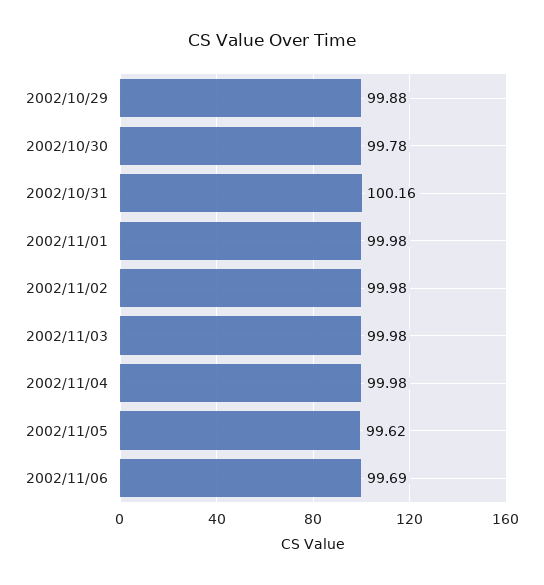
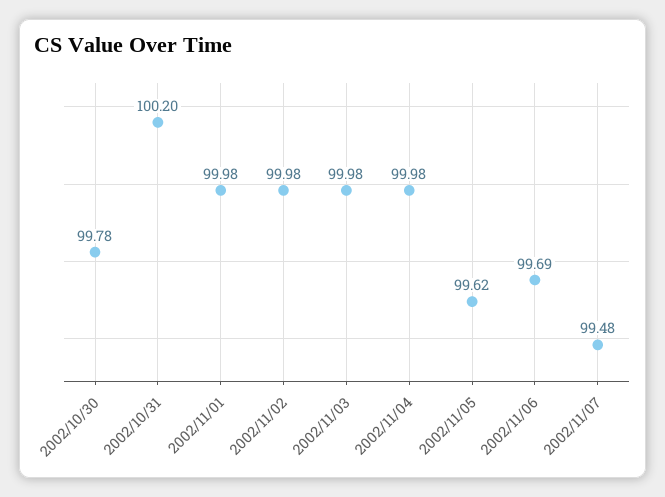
2002/10/29: 99.88 -> none
2002/10/31: 100.16 -> 100.2
2002/11/07: none -> 99.48

